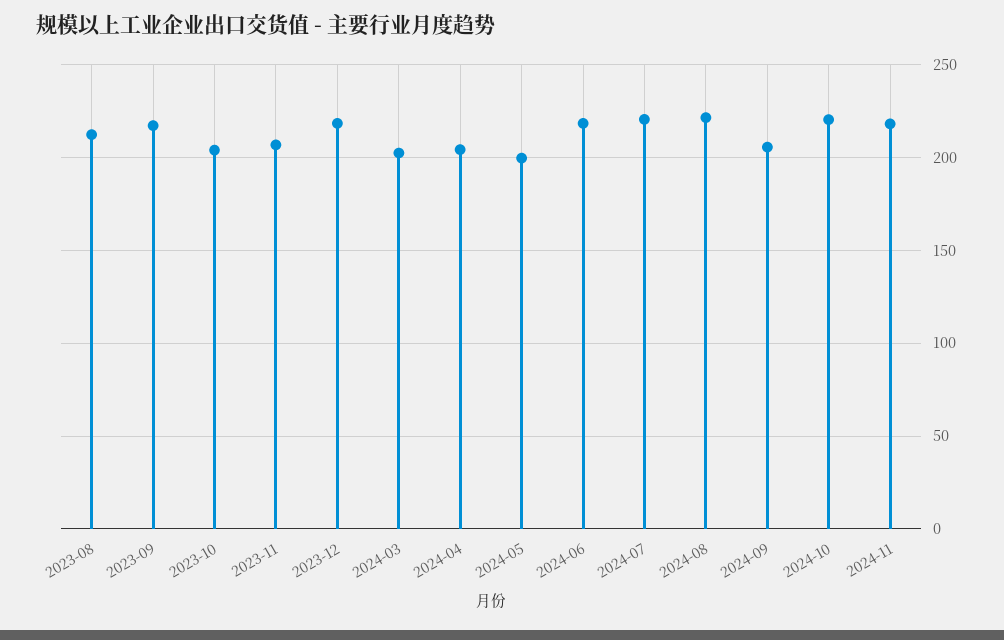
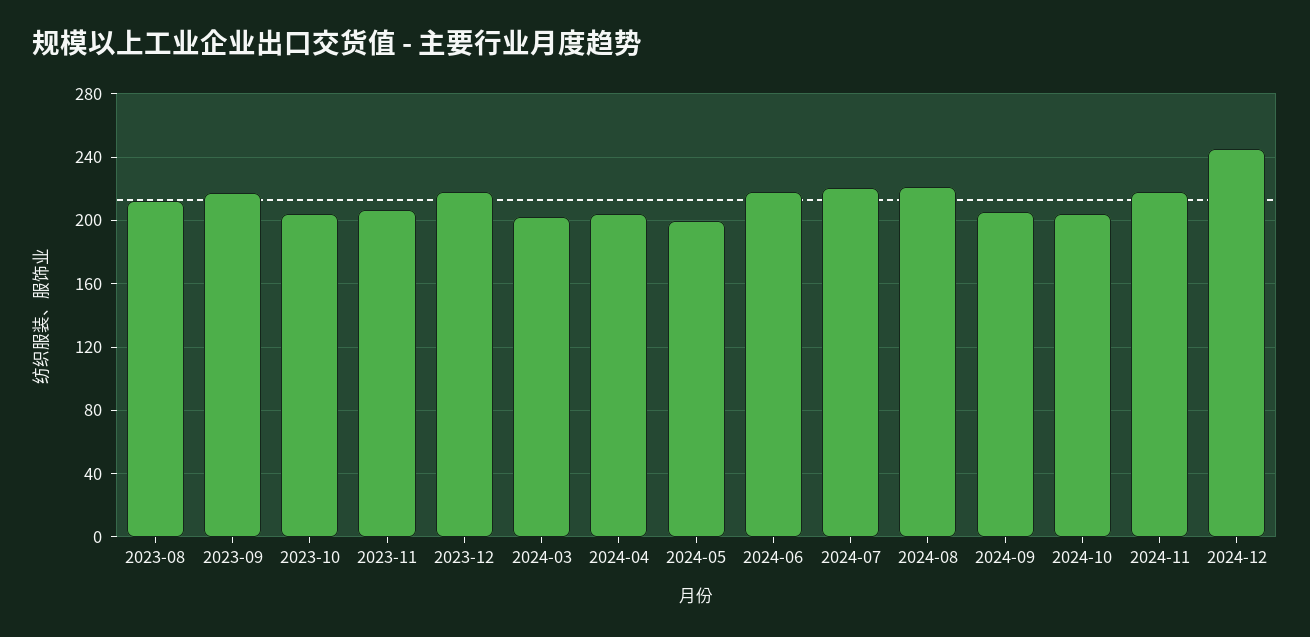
2024-10: 220 -> 205
2024-12: none -> 245

